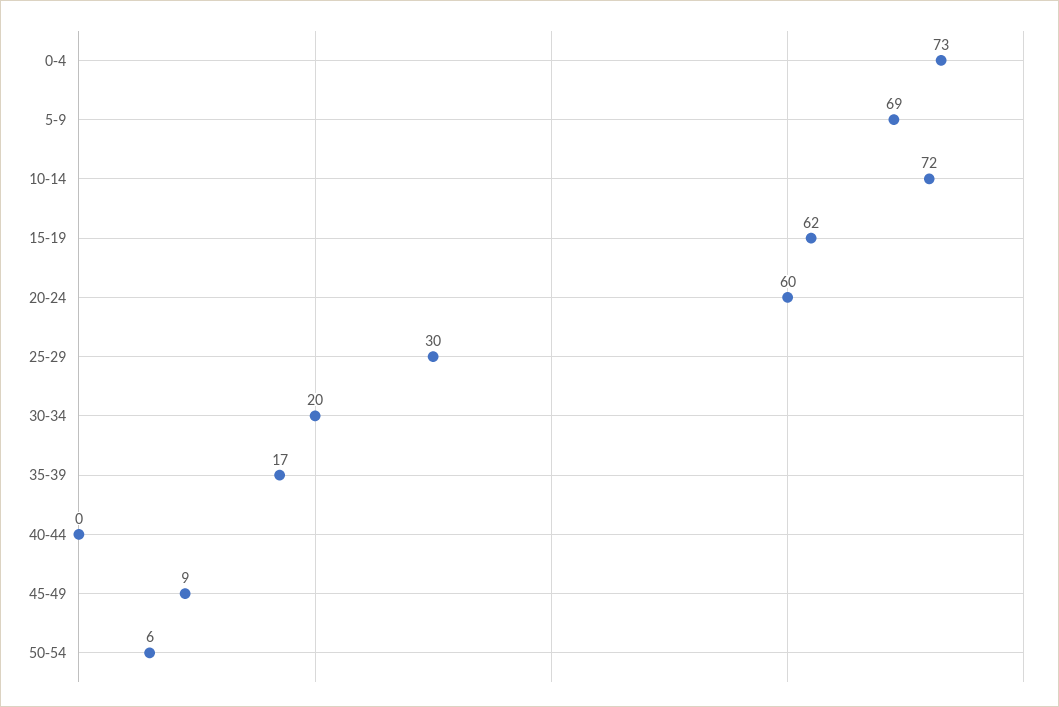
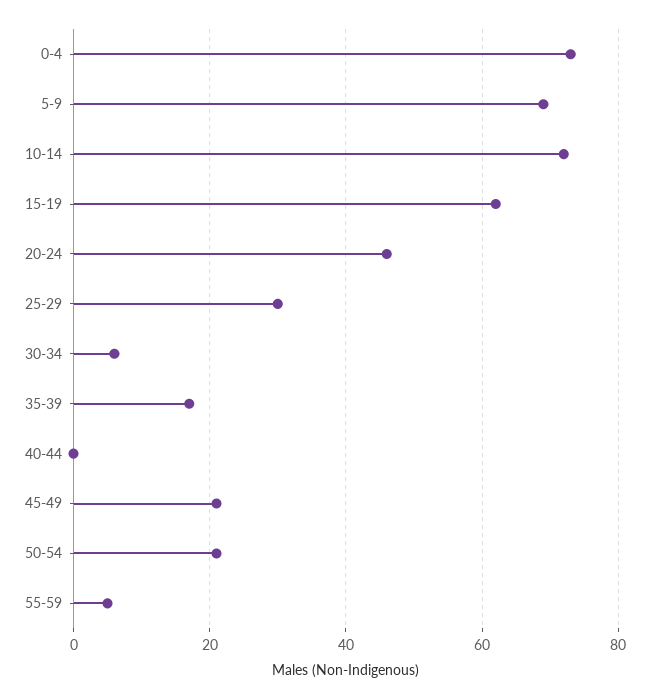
20-24: 60 -> 45
30-34: 20 -> 5
45-49: 9 -> 20
50-54: 6 -> 20
55-59: none -> 5

